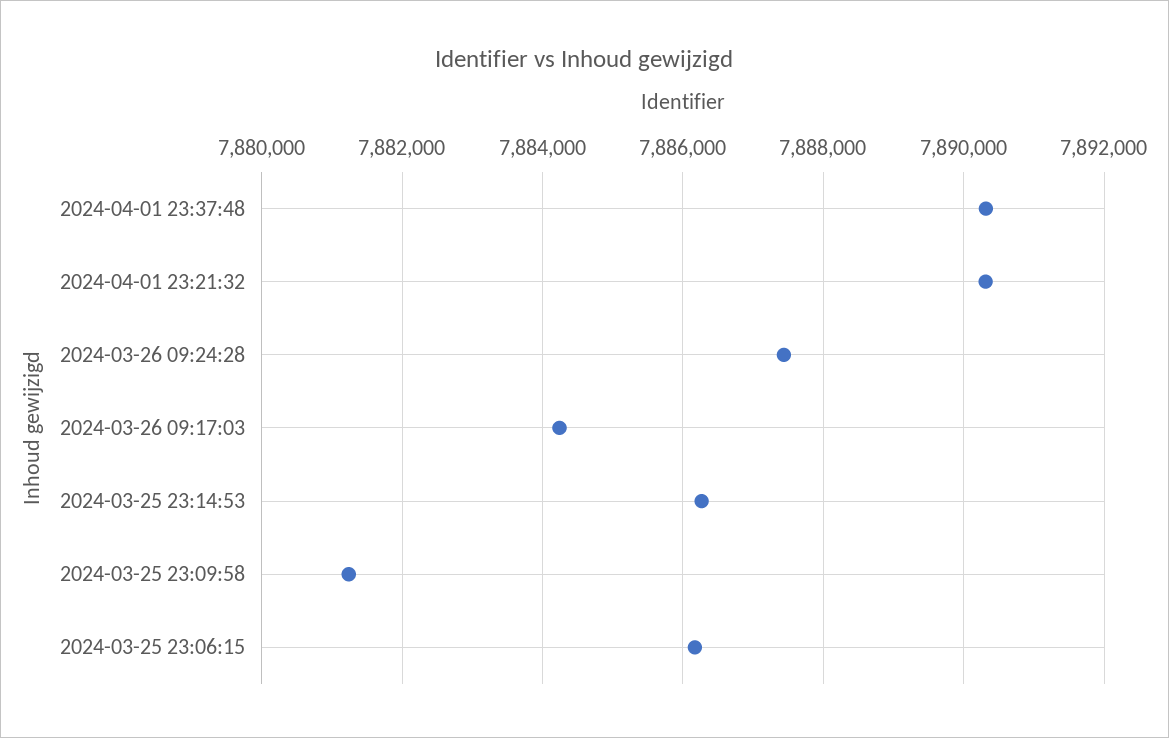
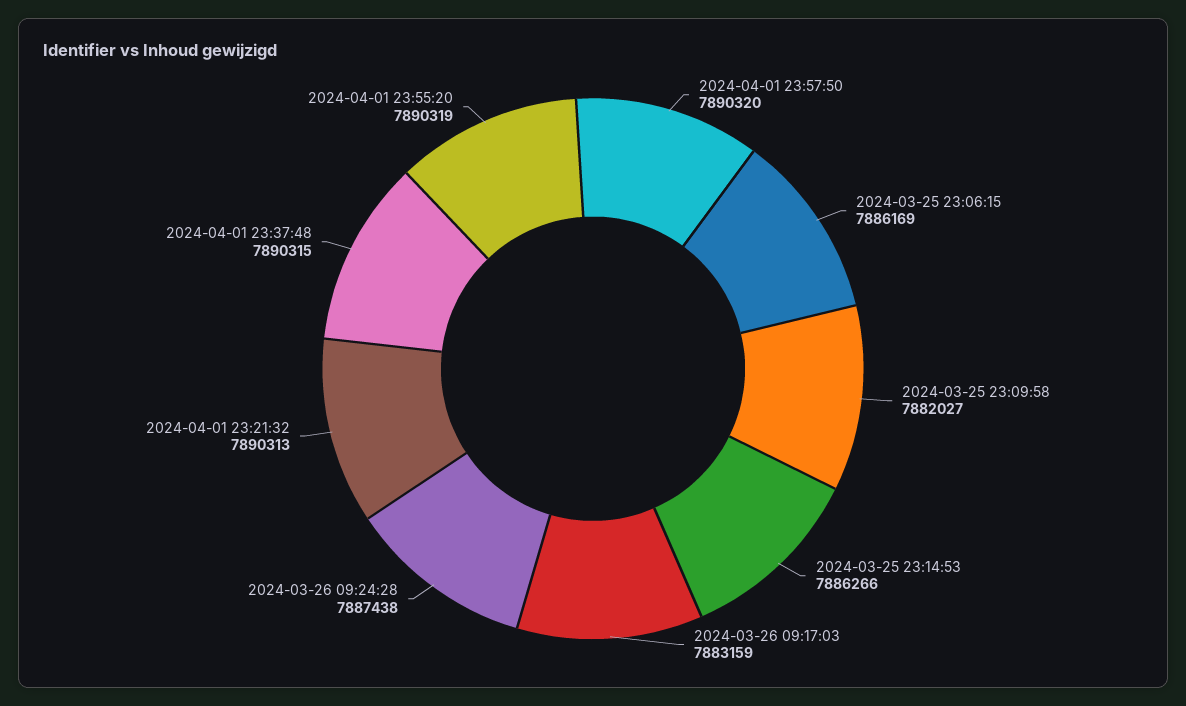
2024-03-26 09:17:03: 7884200 -> 7883159
2024-03-25 23:09:58: 7881200 -> 7882027
2024-04-01 23:57:50: none -> 7890320
2024-04-01 23:55:20: none -> 7890319

